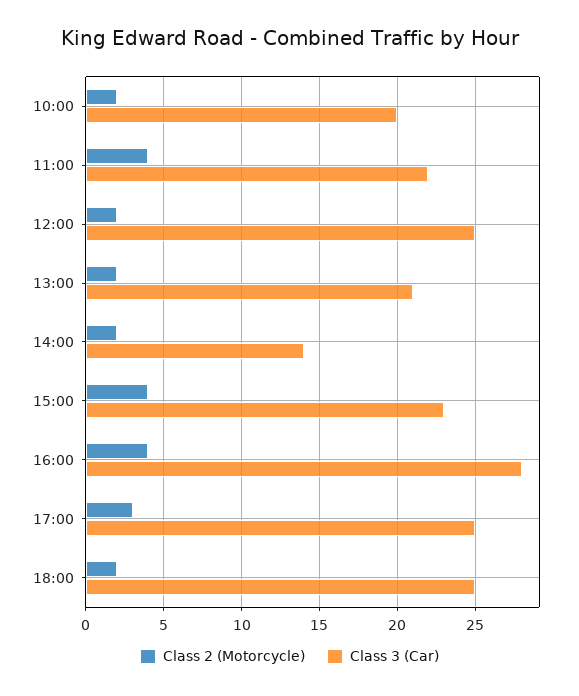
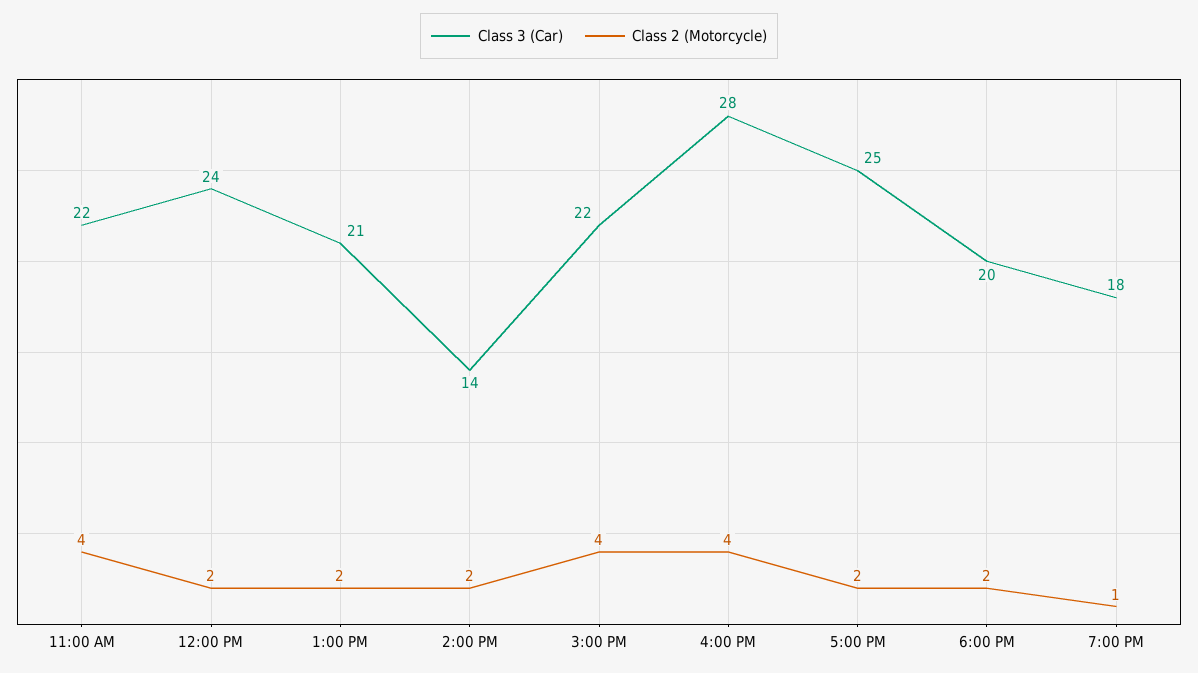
Class 2 (Motorcycle), 10:00: 2 -> none
Class 3 (Car), 10:00: 20 -> none
Class 3 (Car), 12:00: 25 -> 24
Class 3 (Car), 15:00: 23 -> 22
Class 2 (Motorcycle), 17:00: 3 -> 2
Class 3 (Car), 18:00: 25 -> 20
Class 3 (Car), 7:00 PM: none -> 18
Class 2 (Motorcycle), 7:00 PM: none -> 1

